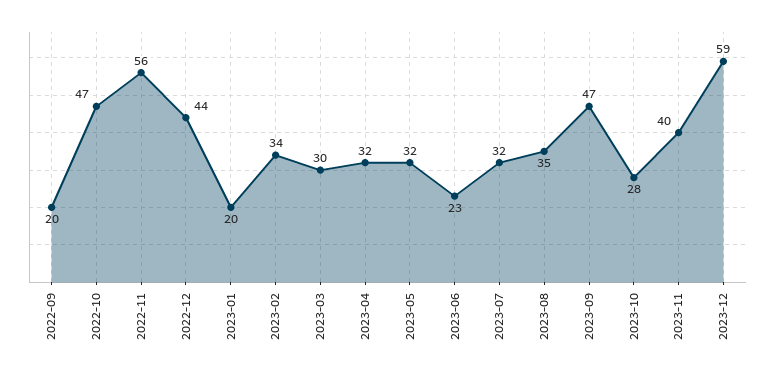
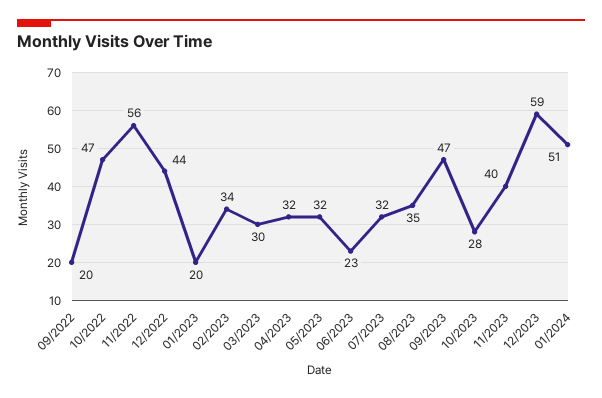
01/2024: none -> 51

